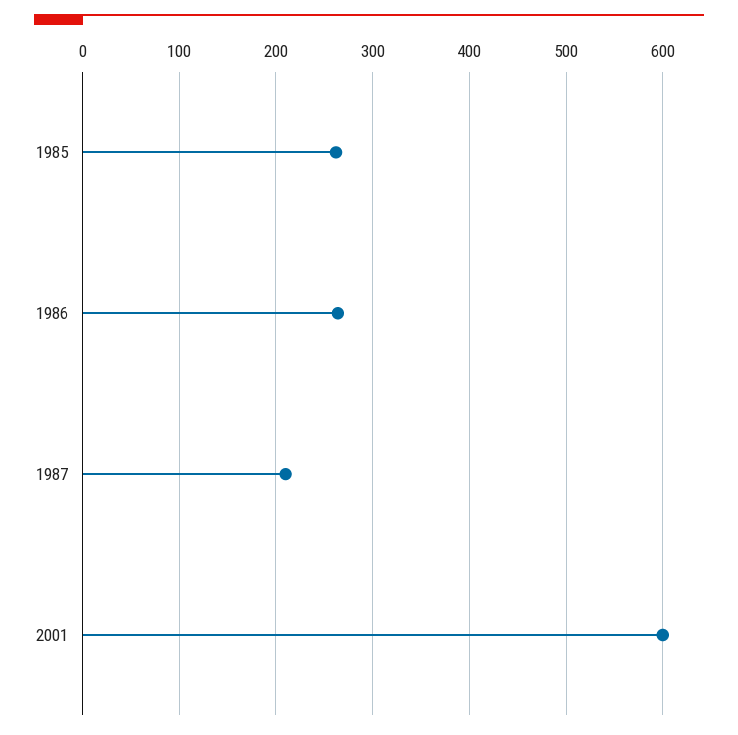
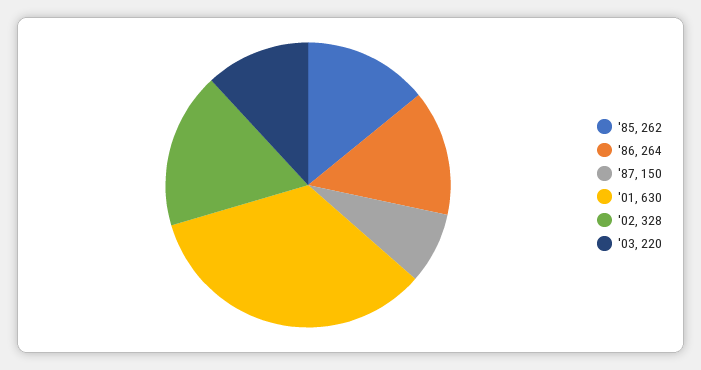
1987: 210 -> 150
2001: 600 -> 630
'02: none -> 328
'03: none -> 220

